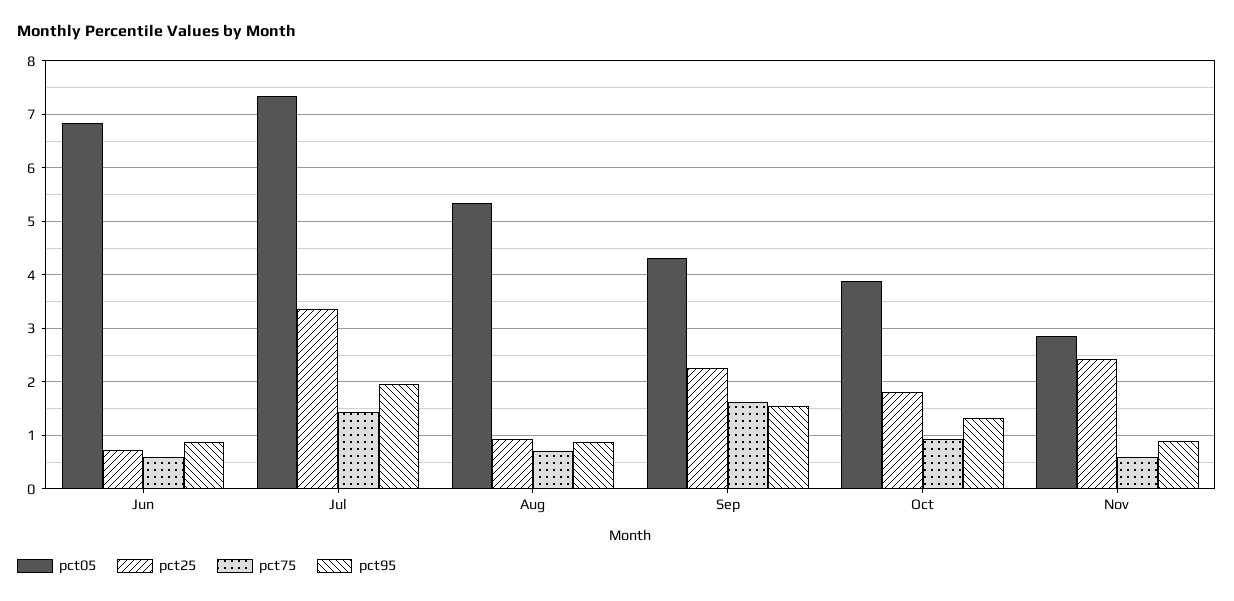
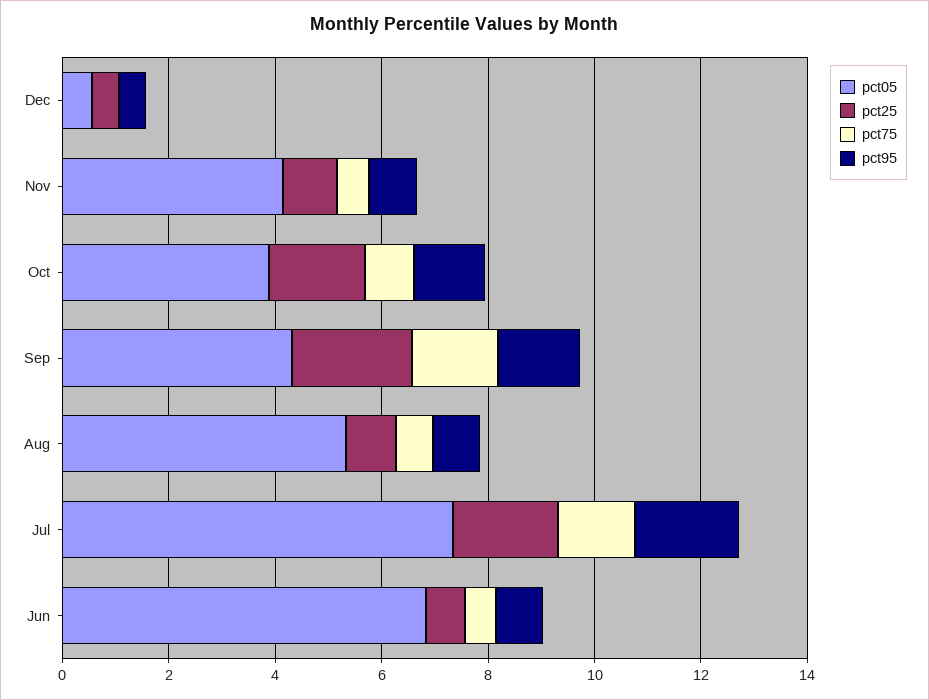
pct25, Jul: 3.4 -> 2
pct05, Nov: 2.8 -> 4
pct25, Nov: 2.4 -> 1
pct05, Dec: none -> 0.5
pct25, Dec: none -> 0.5
pct75, Dec: none -> 0
pct95, Dec: none -> 0.5

